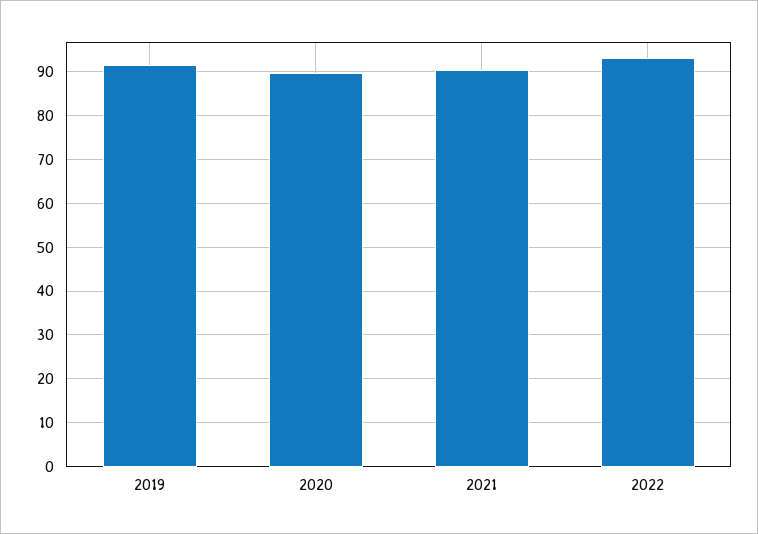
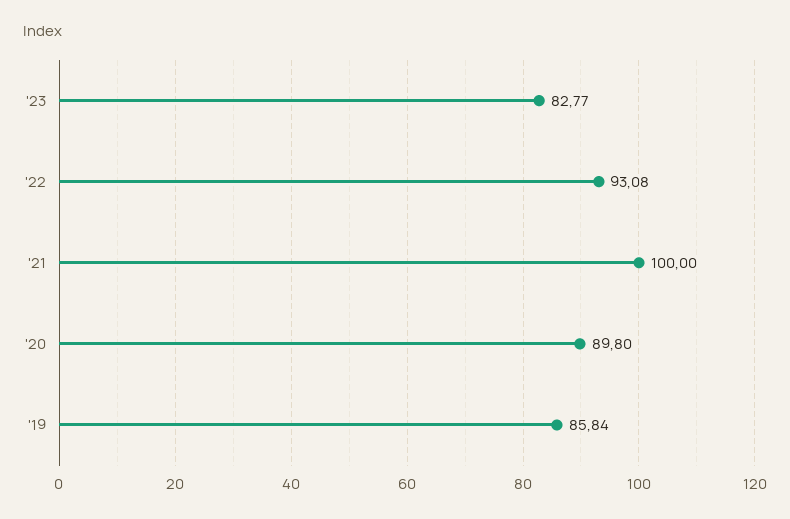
2019: 92 -> 85.84
2021: 90 -> 100
'23: none -> 82.77

